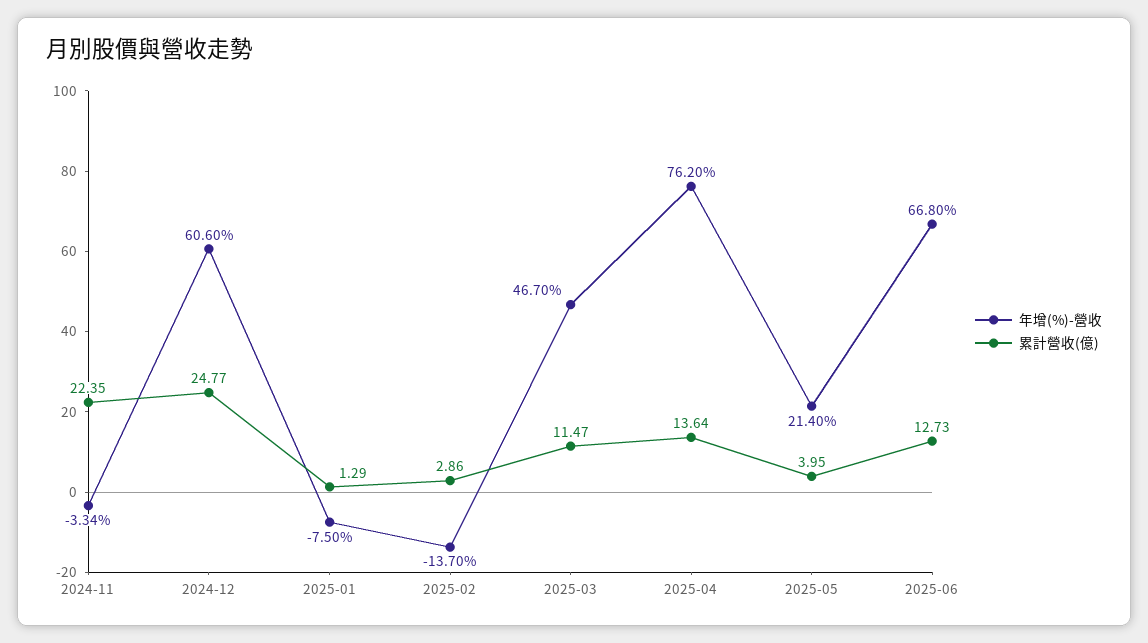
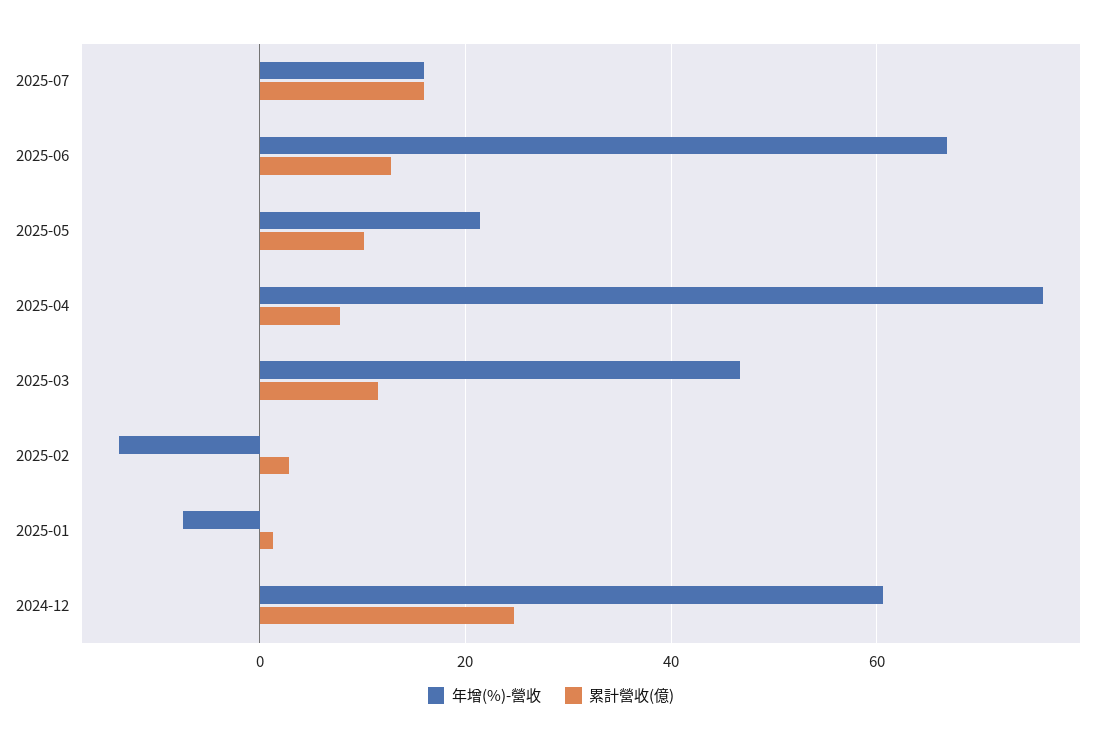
年增(%)-營收, 2024-11: -3.34 -> none
累計營收(億), 2024-11: 22.35 -> none
累計營收(億), 2025-04: 13.64 -> 8
累計營收(億), 2025-05: 3.95 -> 10
年增(%)-營收, 2025-07: none -> 16
累計營收(億), 2025-07: none -> 16

